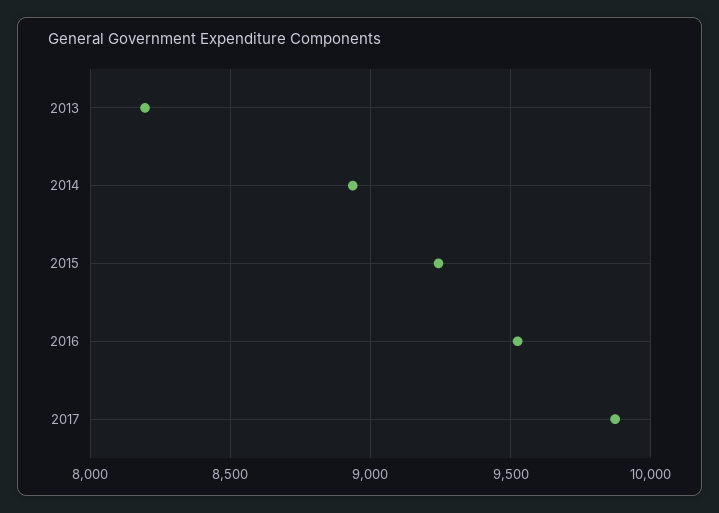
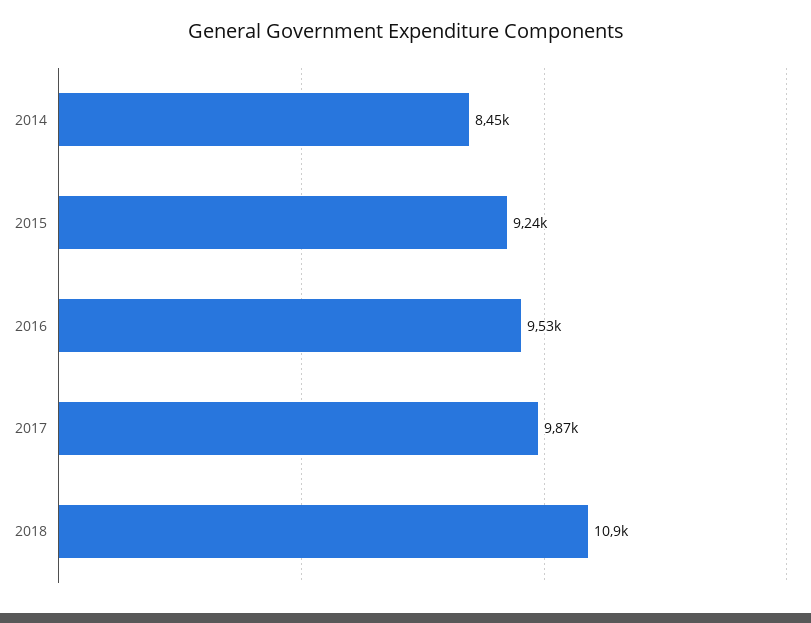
2013: 8200 -> none
2014: 8950 -> 8450
2018: none -> 10900

